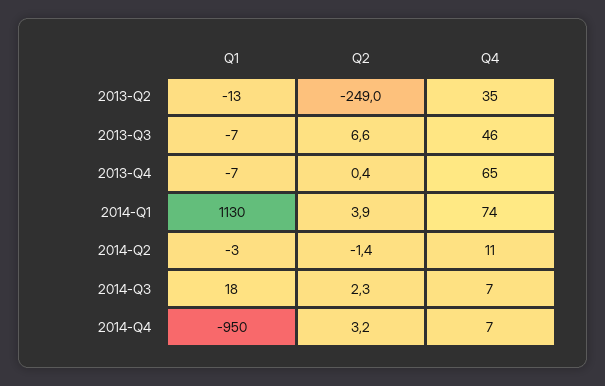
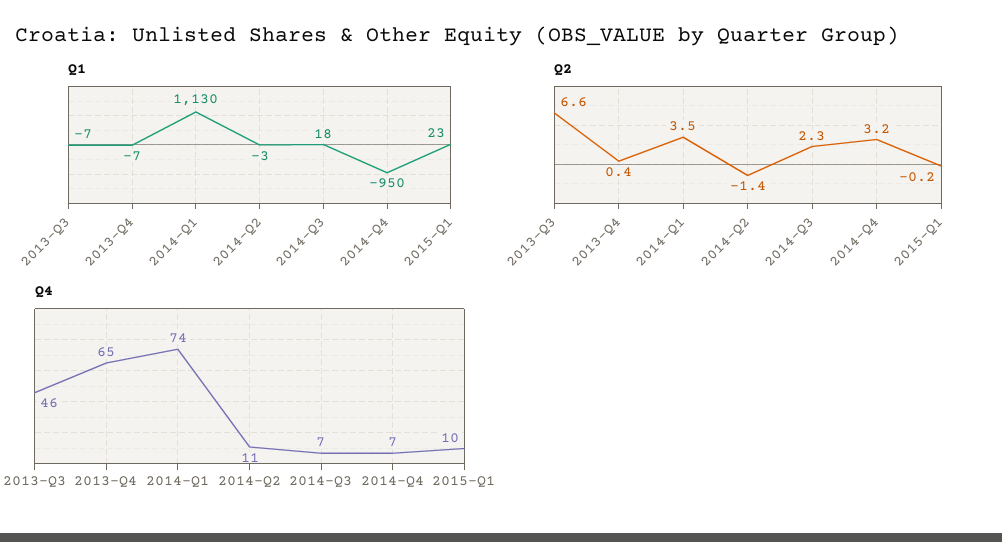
Q1, 2013-Q2: -13 -> none
Q2, 2013-Q2: -249 -> none
Q4, 2013-Q2: 35 -> none
Q2, 2014-Q1: 3.9 -> 3.5
Q1, 2015-Q1: none -> 23
Q2, 2015-Q1: none -> -0.2
Q4, 2015-Q1: none -> 10

